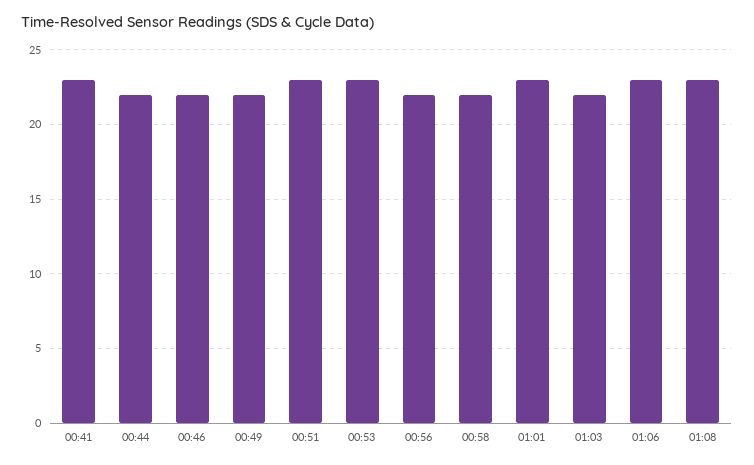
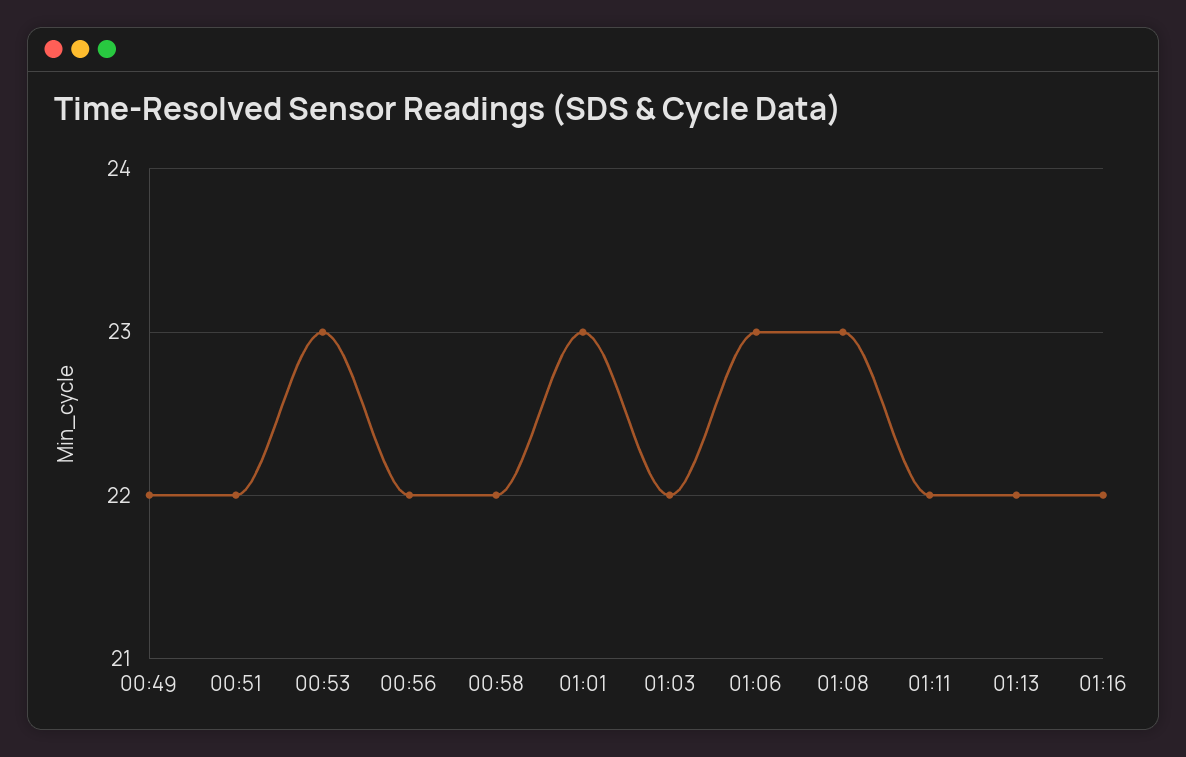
00:41: 23 -> none
00:44: 22 -> none
00:46: 22 -> none
00:51: 23 -> 22
01:11: none -> 22
01:13: none -> 22
01:16: none -> 22

